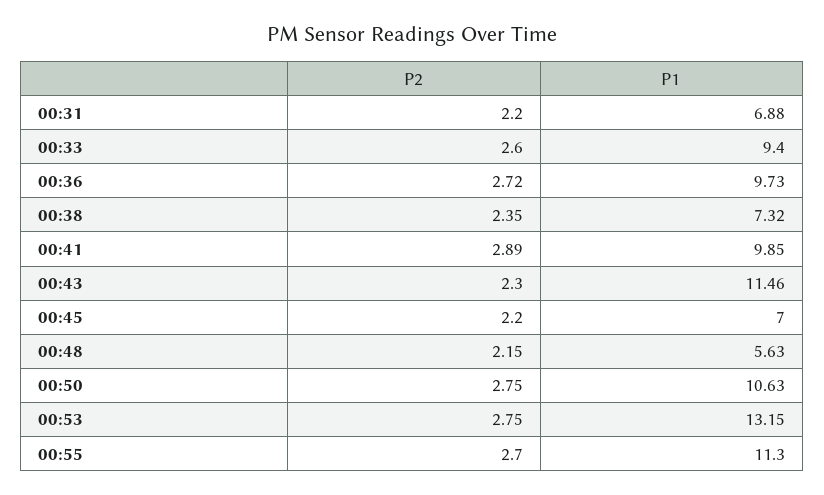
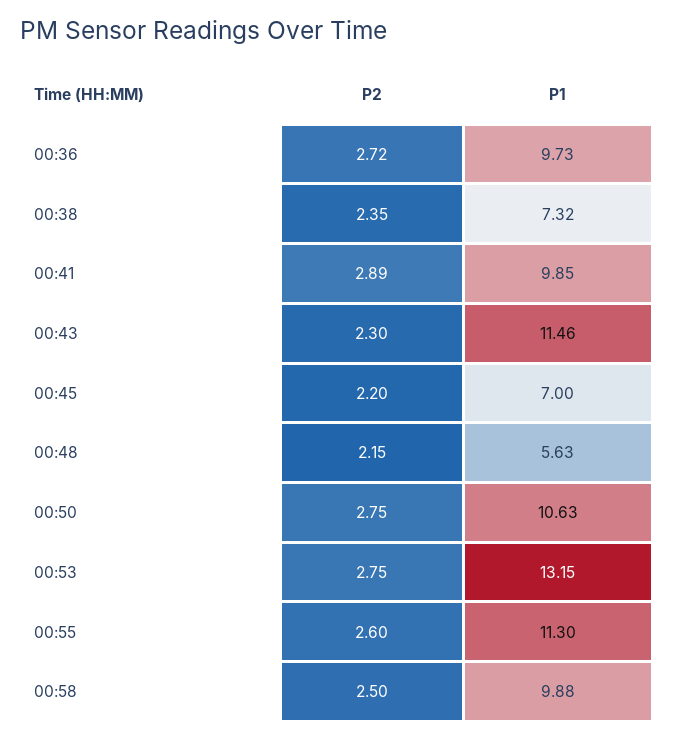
P2, 00:31: 2.2 -> none
P1, 00:31: 6.88 -> none
P2, 00:33: 2.6 -> none
P1, 00:33: 9.4 -> none
P2, 00:55: 2.7 -> 2.6
P2, 00:58: none -> 2.5
P1, 00:58: none -> 9.88

